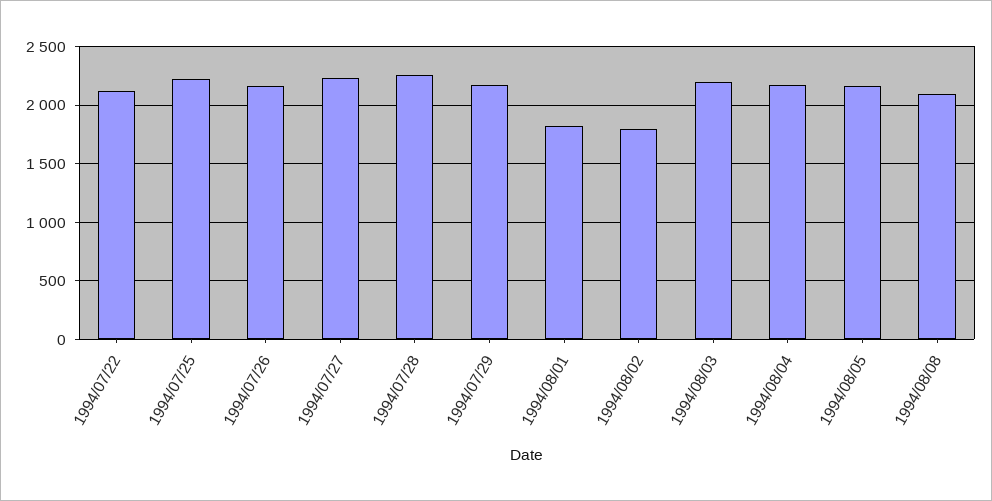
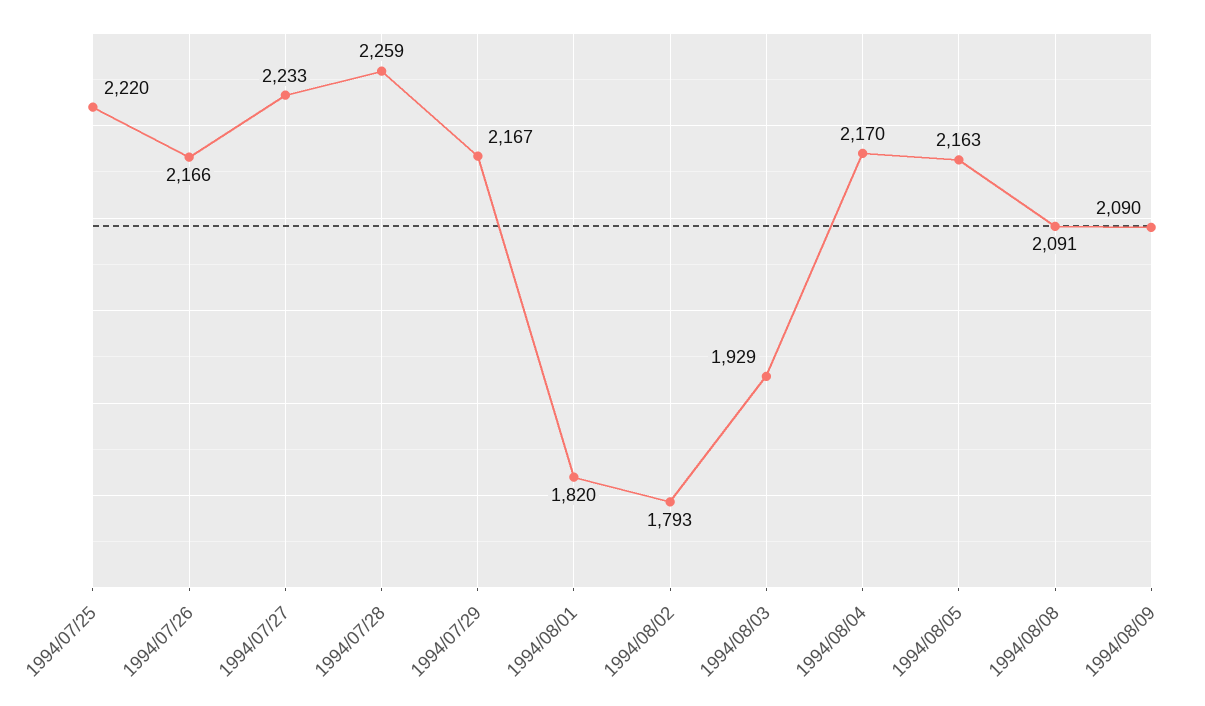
1994/07/22: 2100 -> none
1994/08/03: 2200 -> 1929
1994/08/09: none -> 2090

